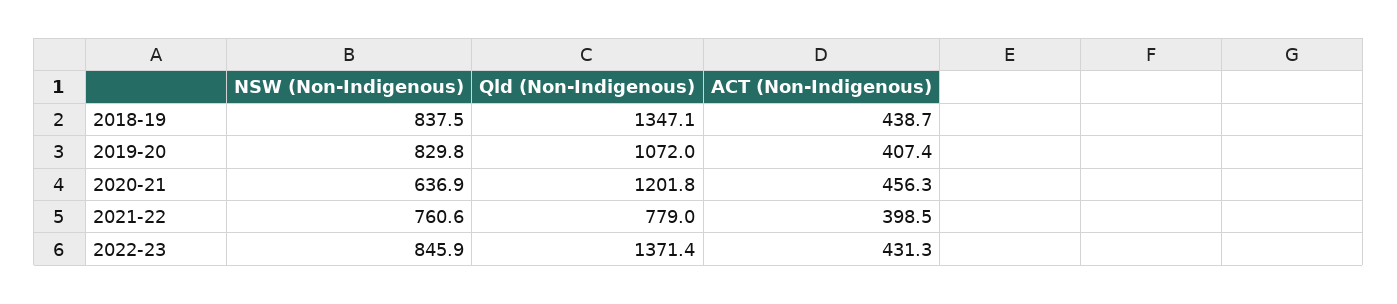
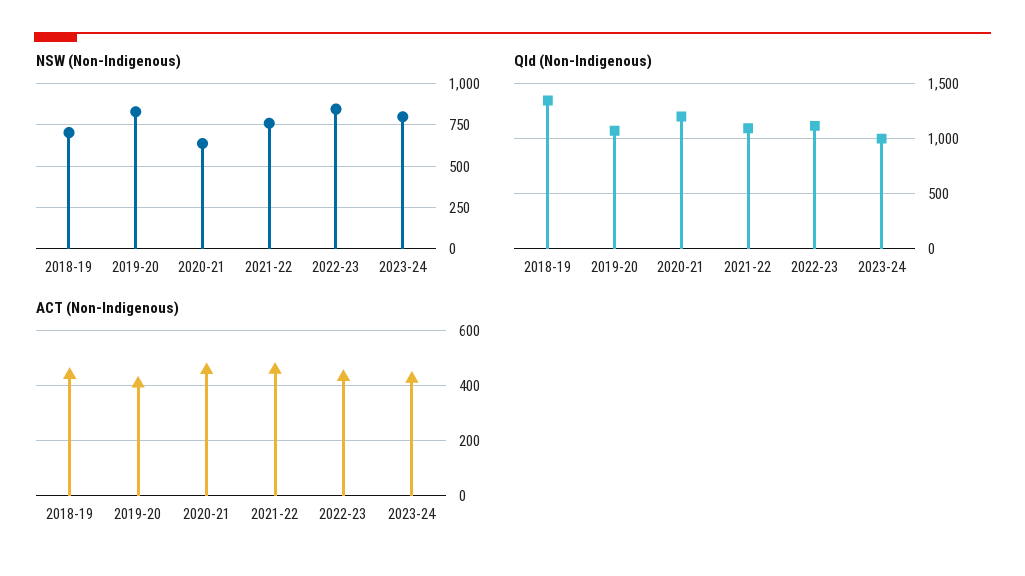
NSW (Non-Indigenous), 2018-19: 837.5 -> 700
Qld (Non-Indigenous), 2021-22: 779 -> 1100
ACT (Non-Indigenous), 2021-22: 398.5 -> 450
Qld (Non-Indigenous), 2022-23: 1371.4 -> 1100
NSW (Non-Indigenous), 2023-24: none -> 800
Qld (Non-Indigenous), 2023-24: none -> 1000
ACT (Non-Indigenous), 2023-24: none -> 425

